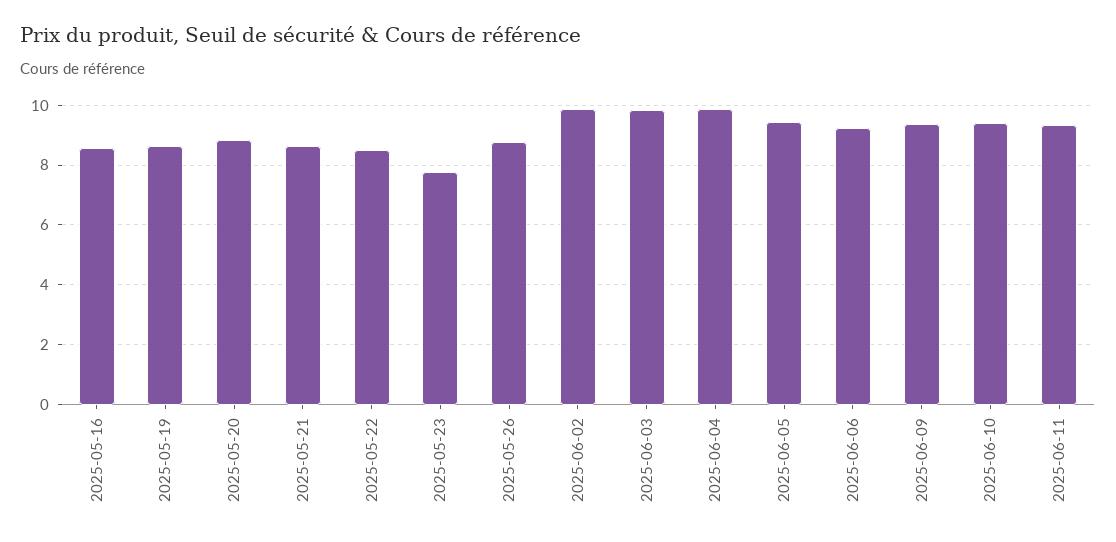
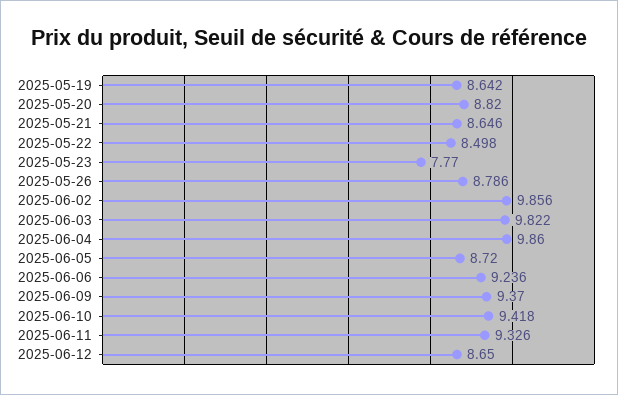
2025-05-16: 8.5 -> none
2025-06-05: 9.5 -> 8.72
2025-06-12: none -> 8.65

